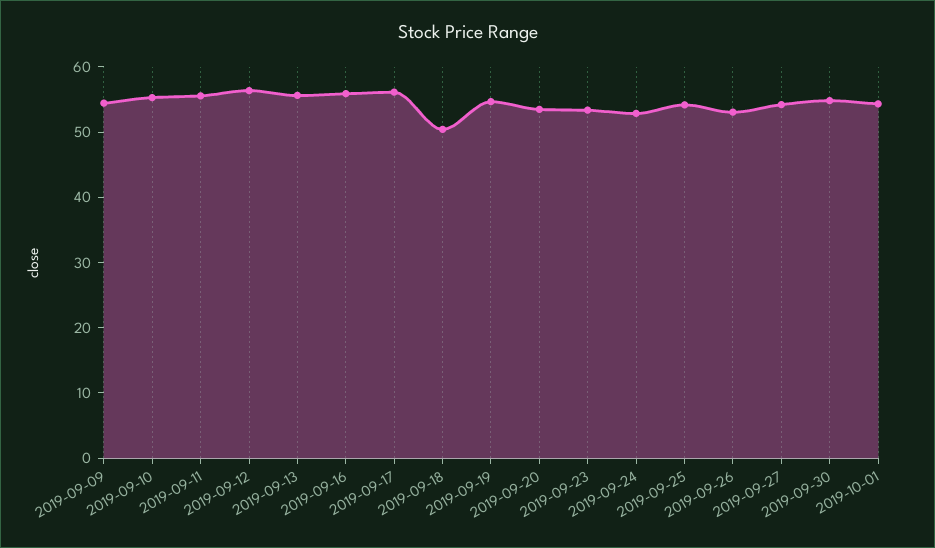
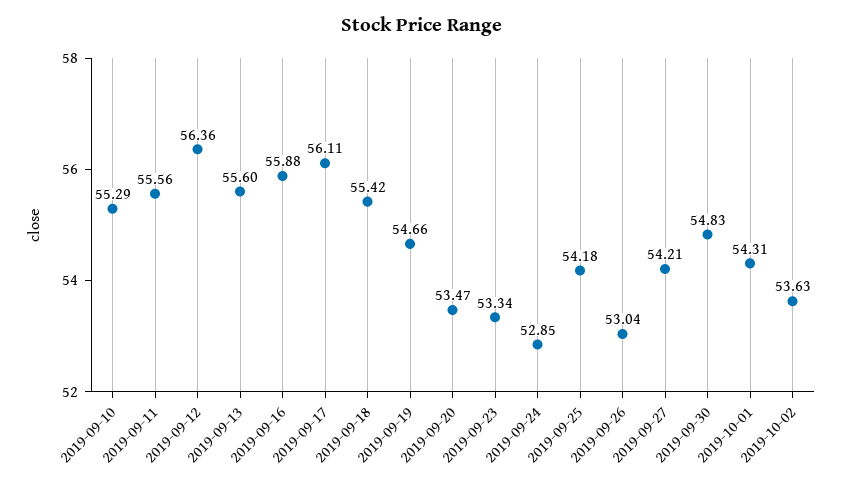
2019-09-09: 54 -> none
2019-09-18: 50 -> 55.42
2019-10-02: none -> 53.63

